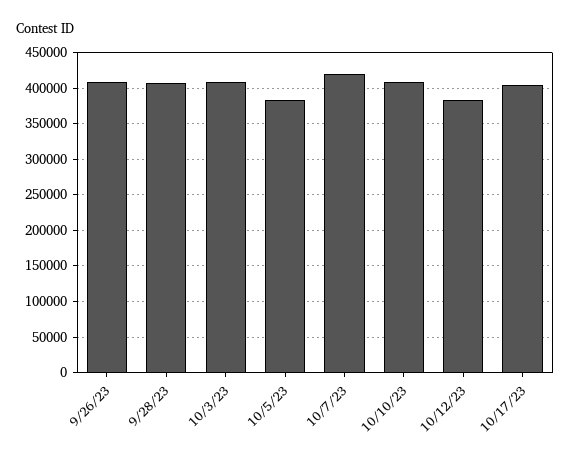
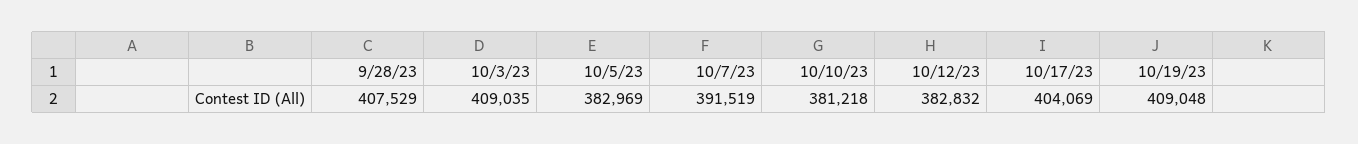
9/26/23: 410000 -> none
10/7/23: 420000 -> 391519
10/10/23: 410000 -> 381218
10/19/23: none -> 409048

